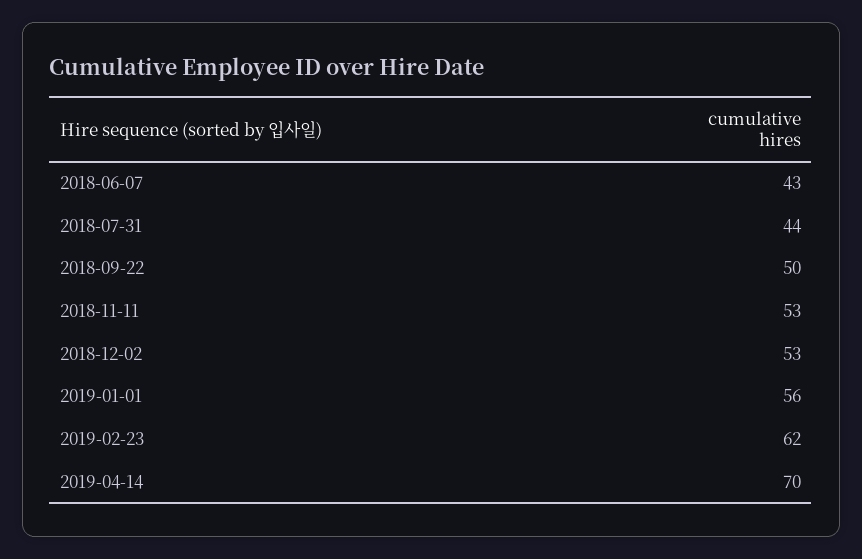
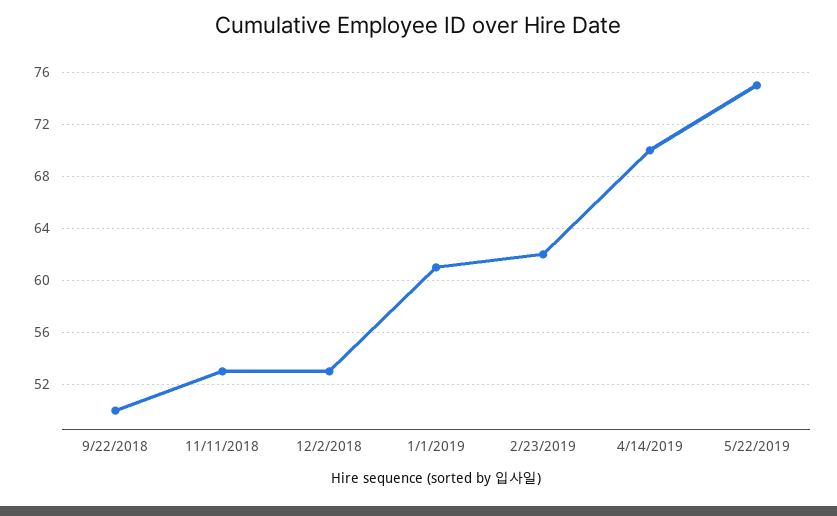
2018-06-07: 43 -> none
2018-07-31: 44 -> none
2019-01-01: 56 -> 61
5/22/2019: none -> 75

